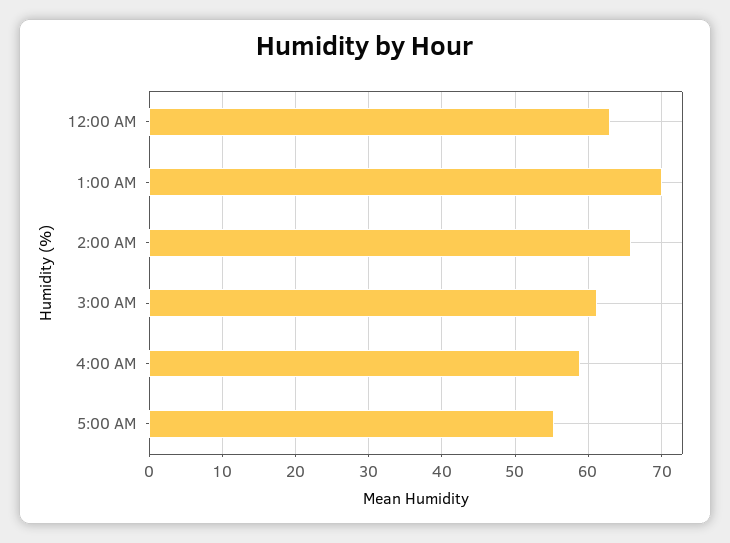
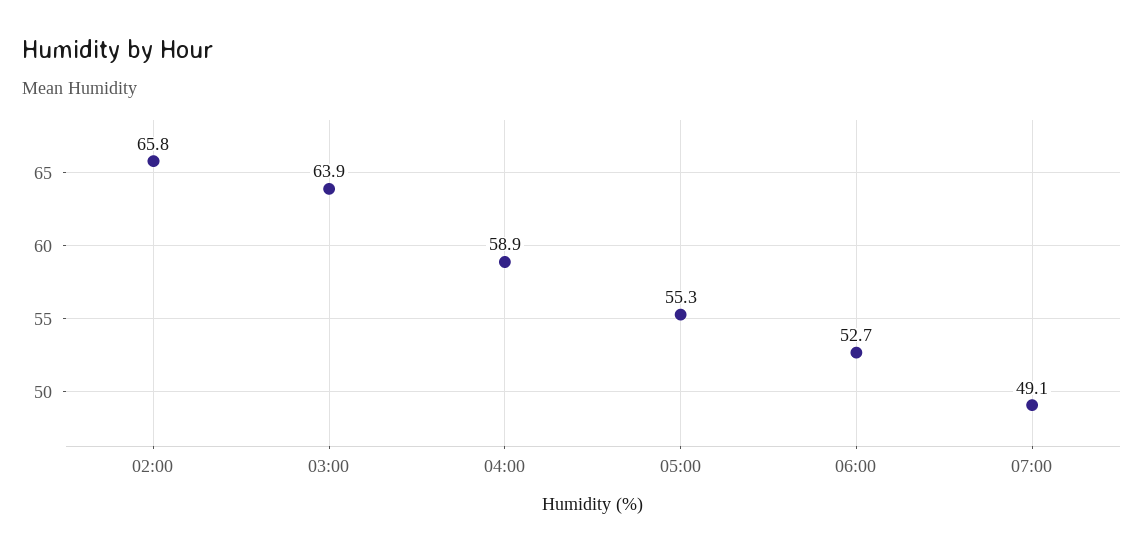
12:00 AM: 63 -> none
1:00 AM: 70 -> none
3:00 AM: 61 -> 63.9
06:00: none -> 52.7
07:00: none -> 49.1

